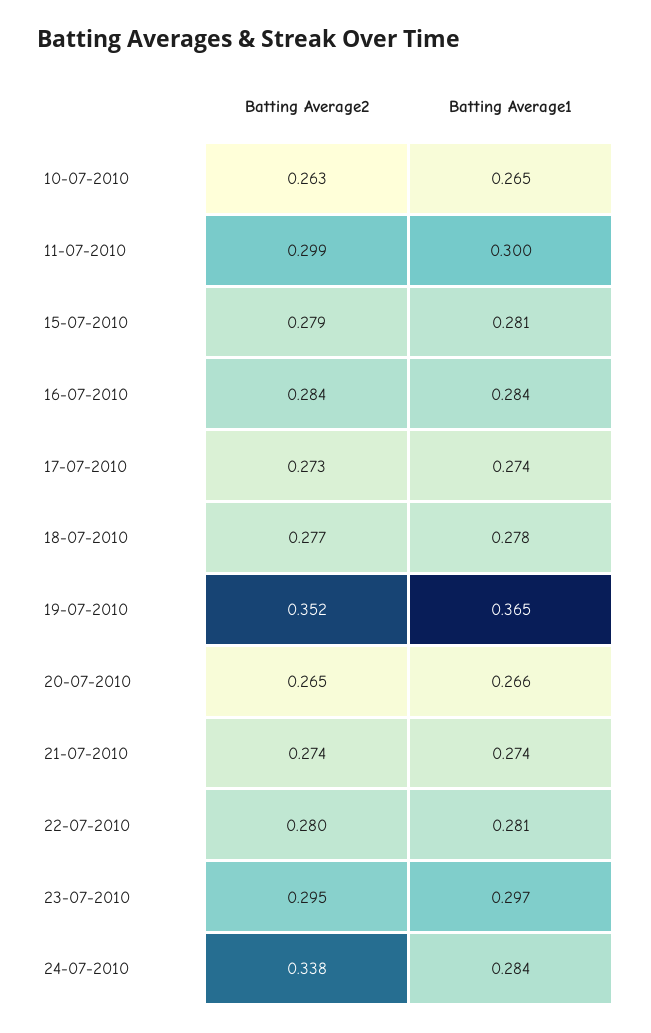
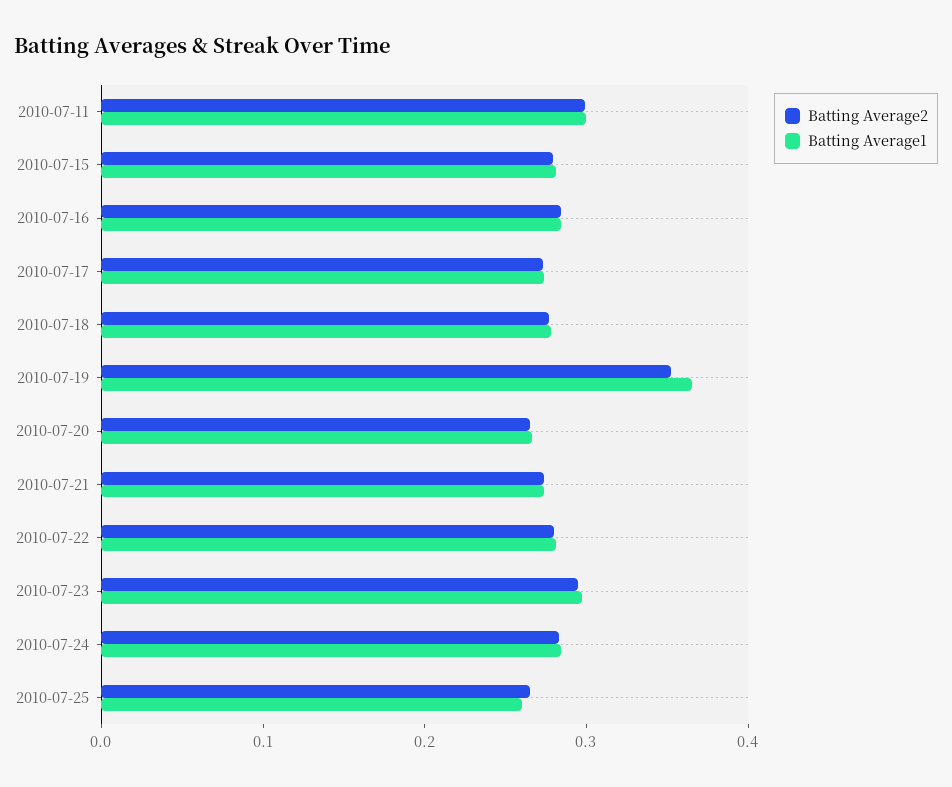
Batting Average2, 10-07-2010: 0.263 -> none
Batting Average1, 10-07-2010: 0.265 -> none
Batting Average2, 24-07-2010: 0.338 -> 0.28
Batting Average2, 2010-07-25: none -> 0.26
Batting Average1, 2010-07-25: none -> 0.26

